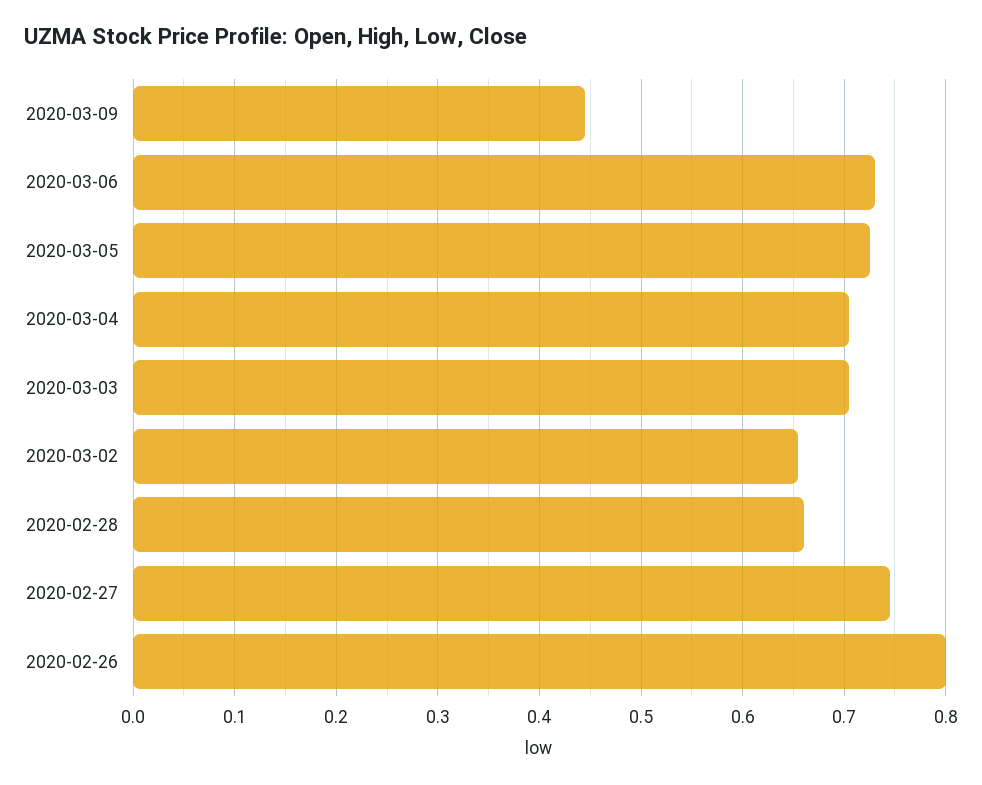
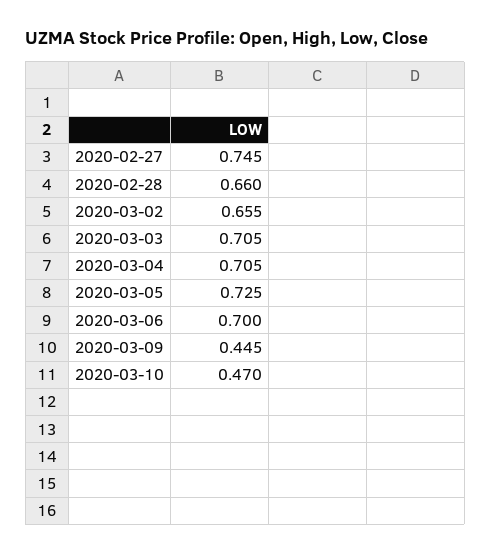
2020-03-06: 0.73 -> 0.7
2020-02-26: 0.8 -> none
2020-03-10: none -> 0.47

